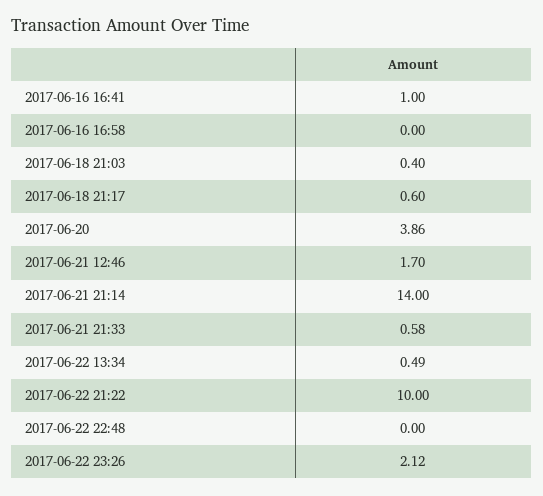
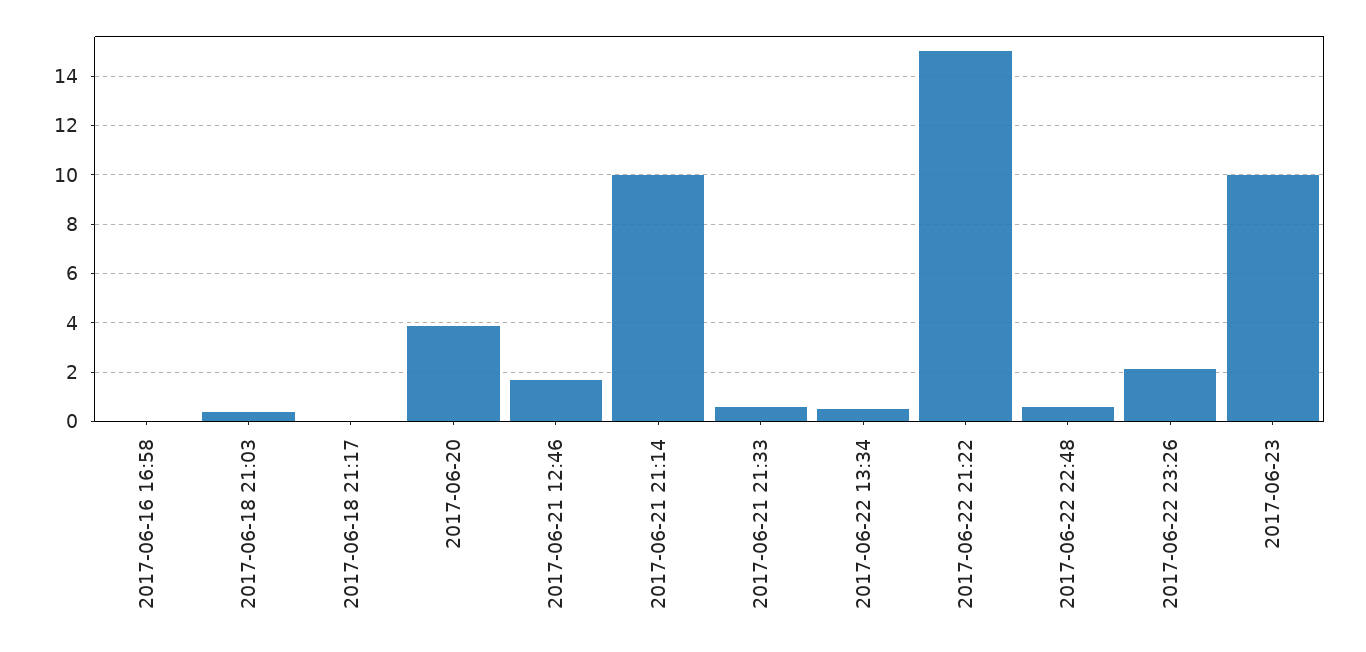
2017-06-16 16:41: 1 -> none
2017-06-18 21:17: 0.6 -> 0
2017-06-21 21:14: 14 -> 10
2017-06-22 21:22: 10 -> 15
2017-06-22 22:48: 0 -> 0.5
2017-06-23: none -> 10

